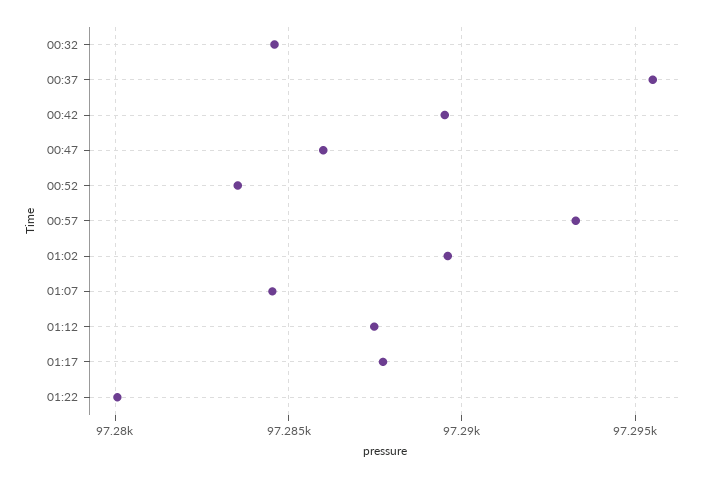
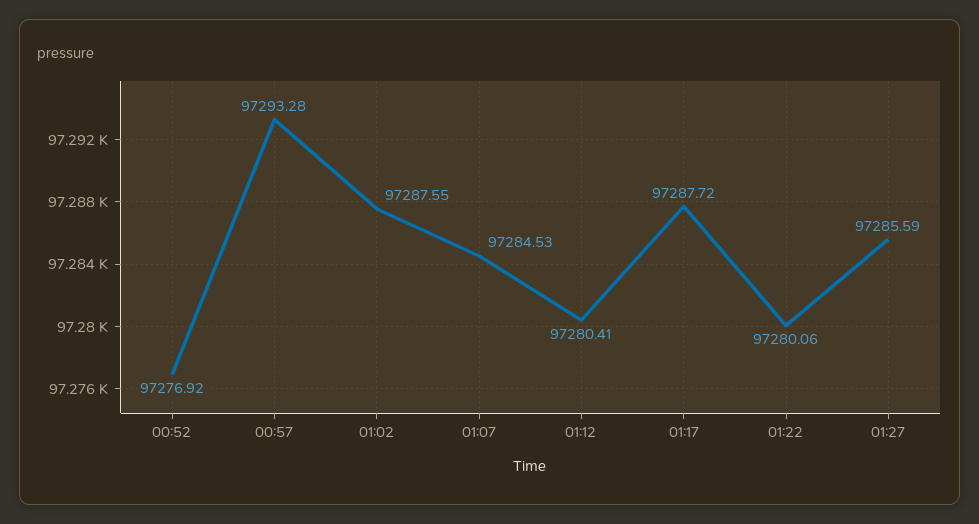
00:32: 97284.5 -> none
00:37: 97295.5 -> none
00:42: 97289.5 -> none
00:47: 97286 -> none
00:52: 97283.5 -> 97276.92
01:02: 97289.5 -> 97287.55
01:12: 97287.5 -> 97280.41
01:27: none -> 97285.59

